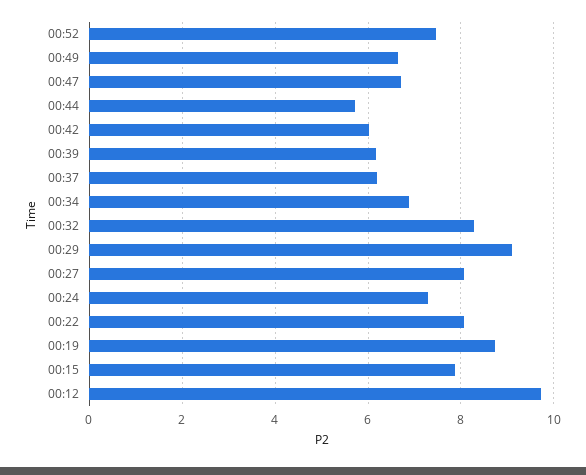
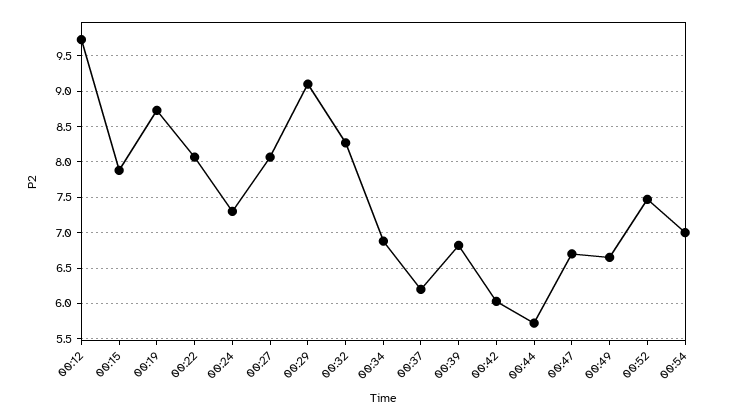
00:39: 6.2 -> 6.8
00:54: none -> 7

